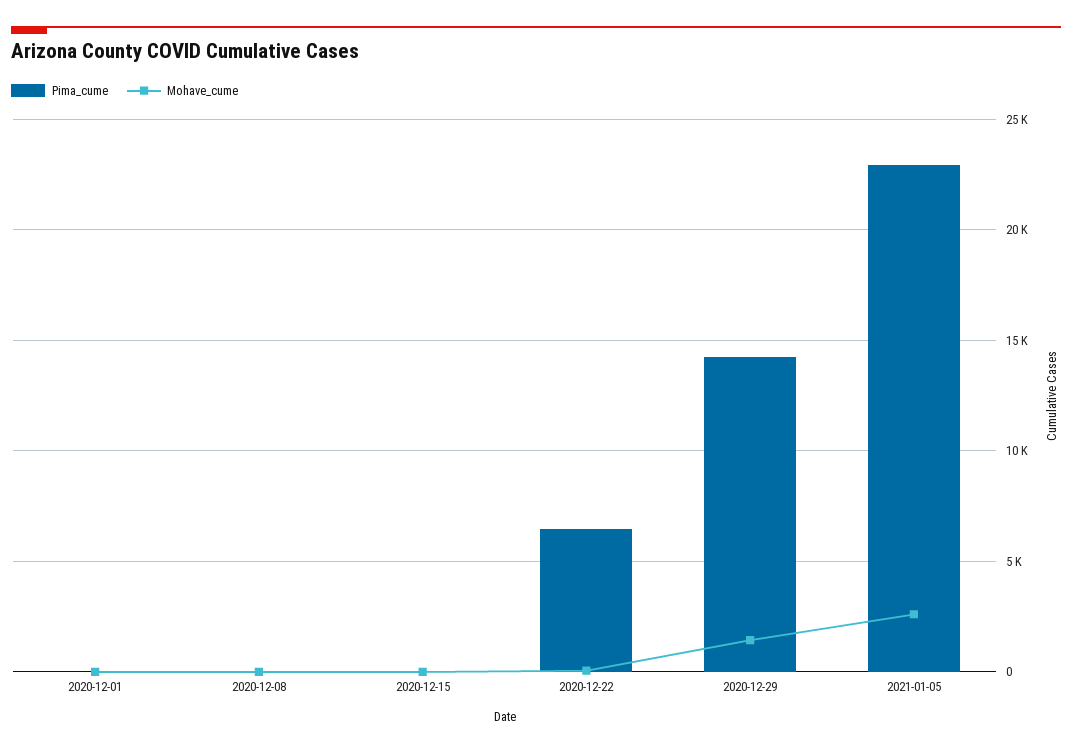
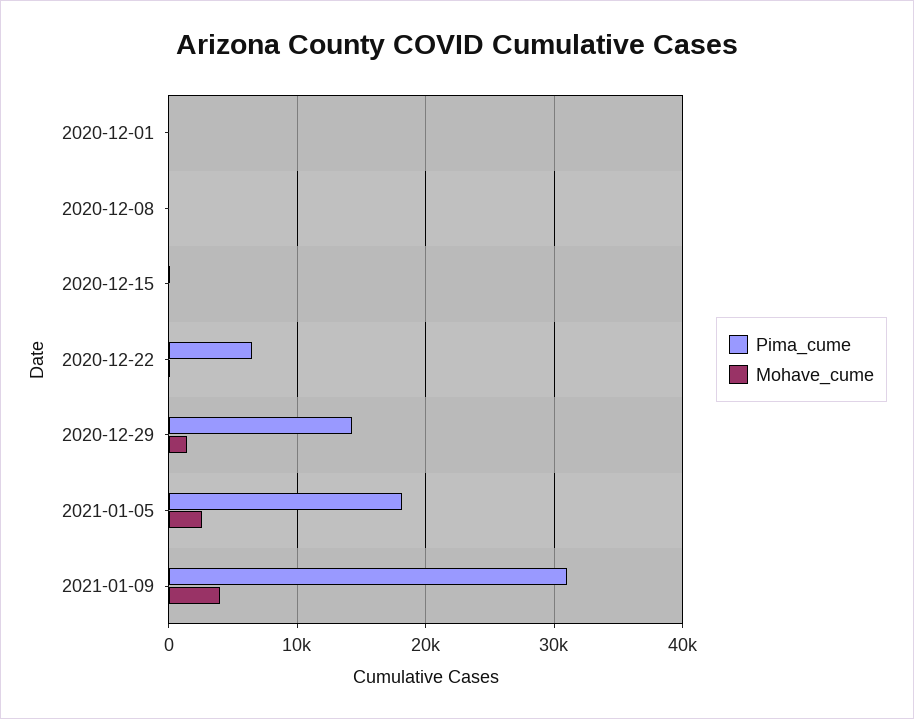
Pima_cume, 2021-01-05: 23000 -> 18000
Pima_cume, 2021-01-09: none -> 31000
Mohave_cume, 2021-01-09: none -> 4000

